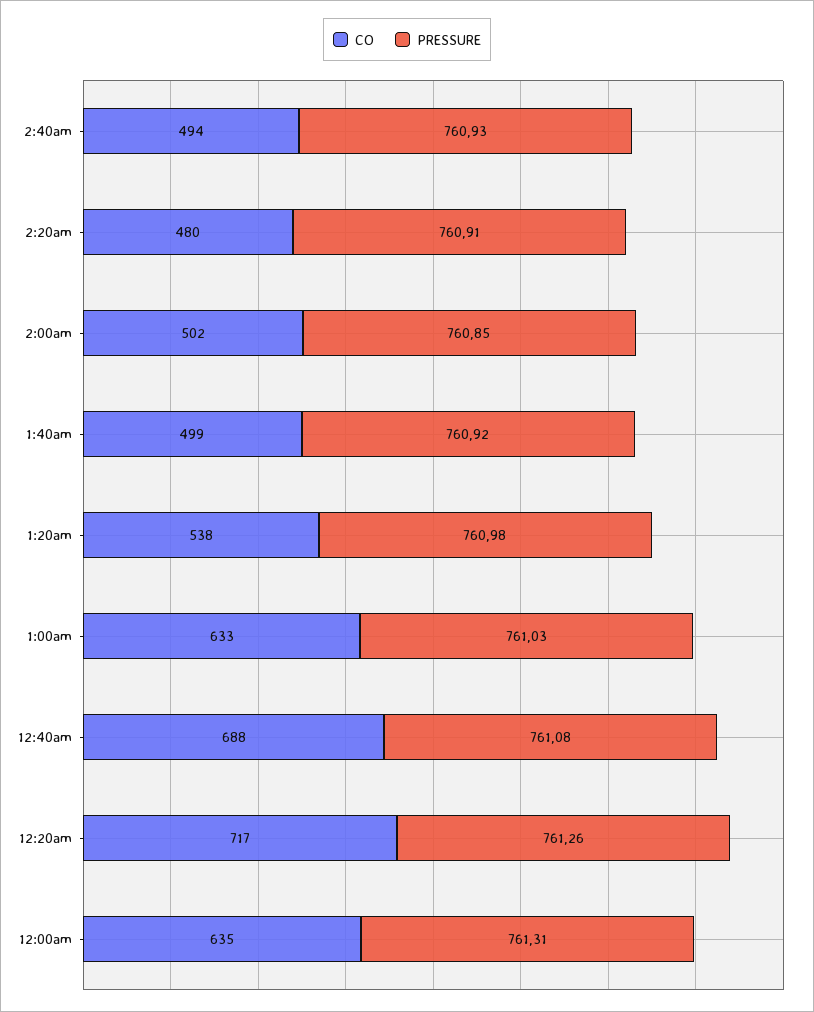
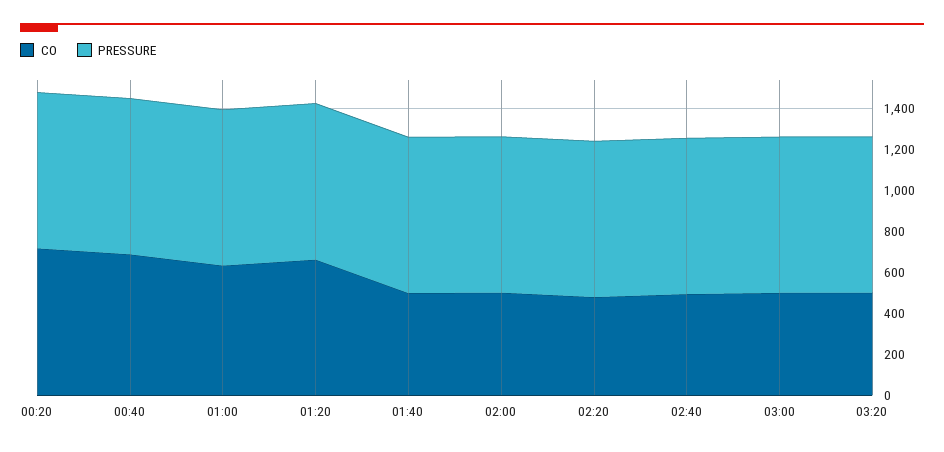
CO, 1:20am: 538 -> 650
CO, 12:00am: 635 -> none
PRESSURE, 12:00am: 761.31 -> none
CO, 03:00: none -> 500
PRESSURE, 03:00: none -> 750
CO, 03:20: none -> 500
PRESSURE, 03:20: none -> 750

